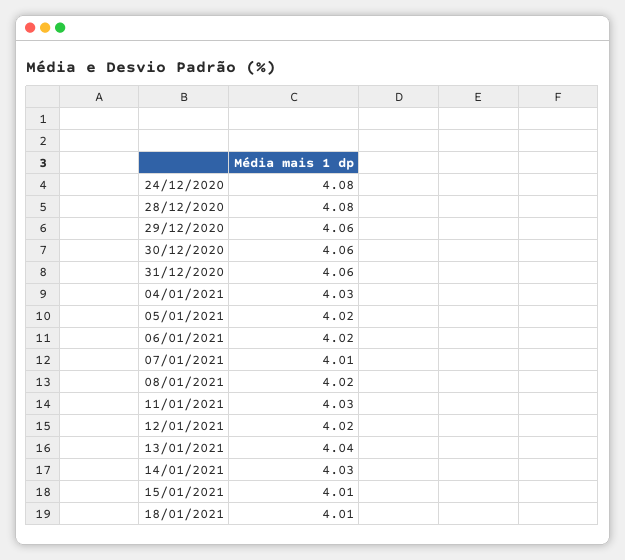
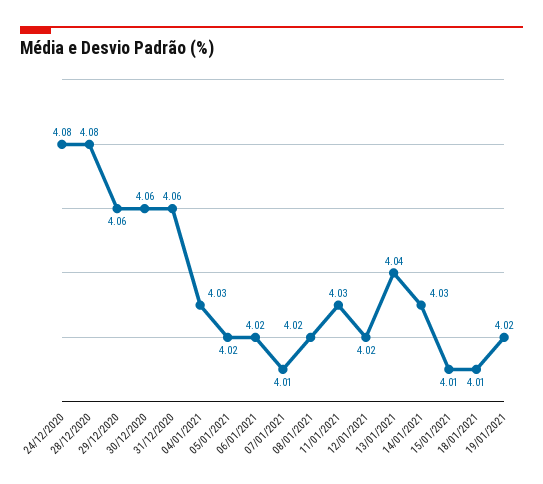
19/01/2021: none -> 4.02

